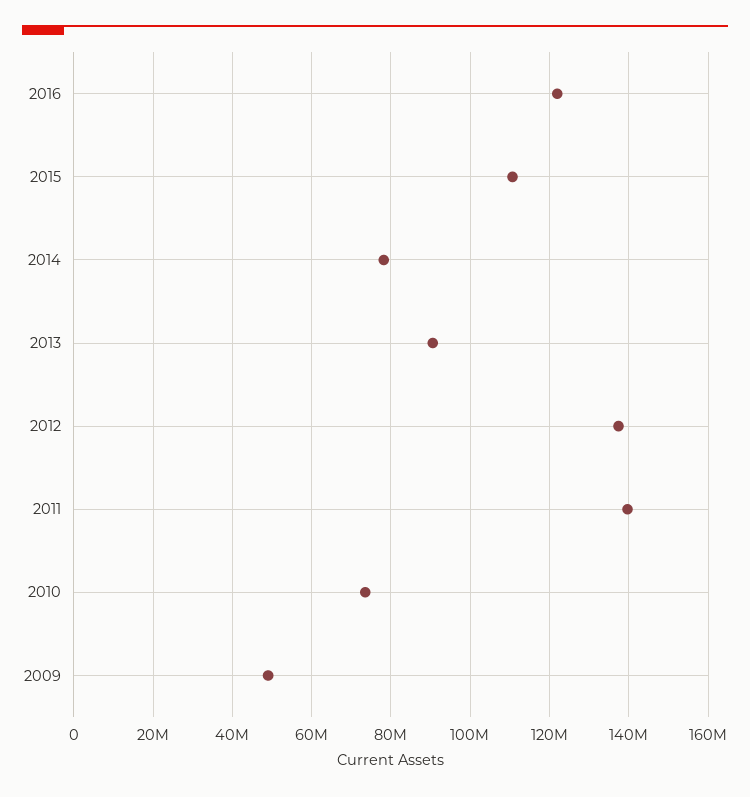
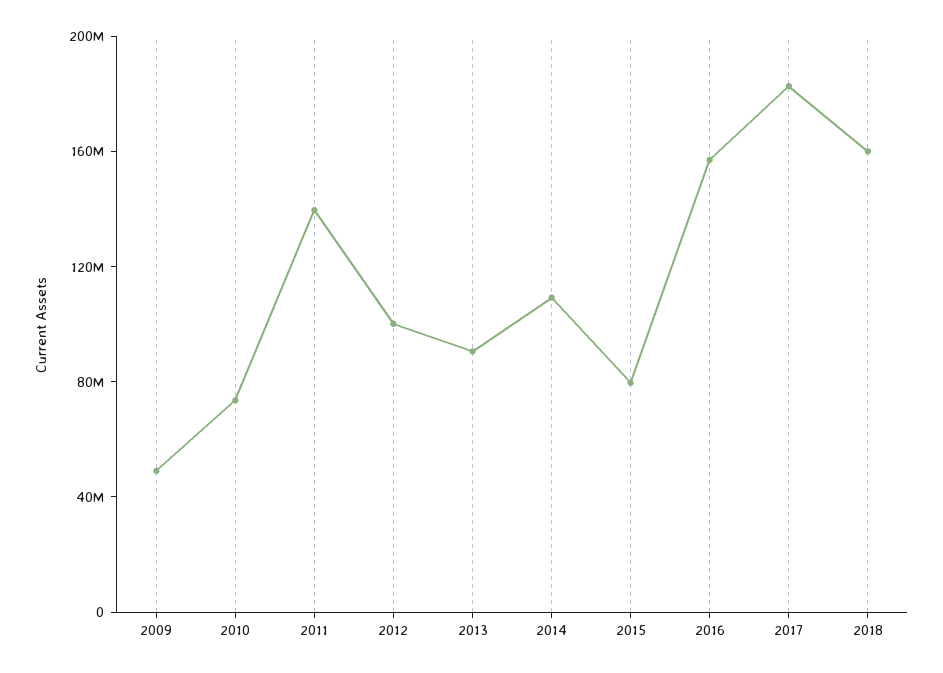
2016: 122000000 -> 160000000
2015: 110000000 -> 80000000
2014: 78000000 -> 110000000
2012: 138000000 -> 100000000
2017: none -> 180000000
2018: none -> 160000000

